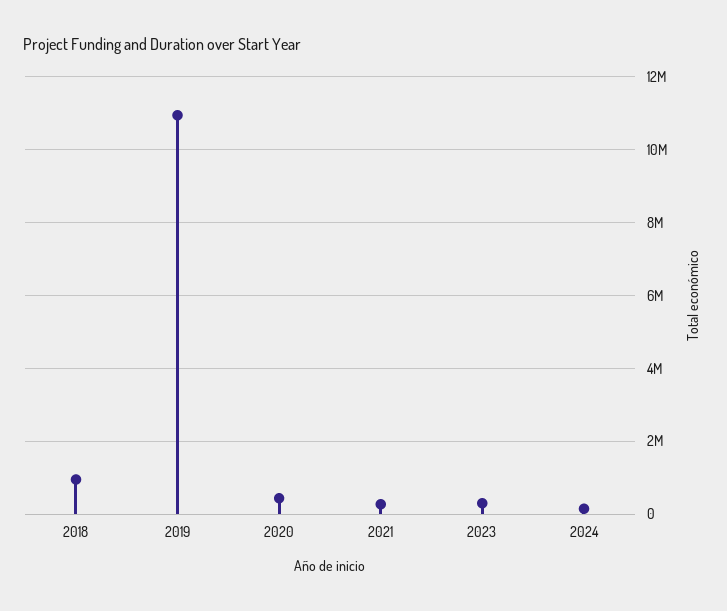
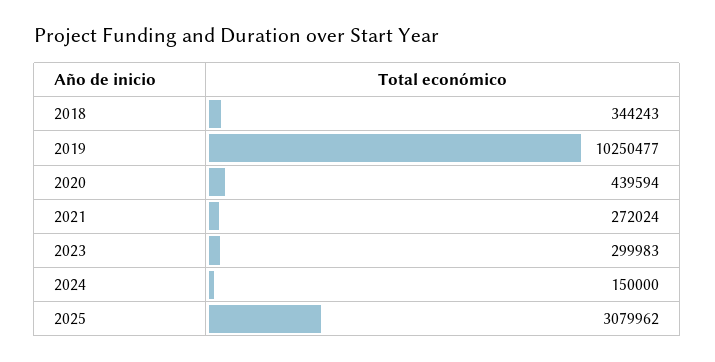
2018: 1000000 -> 344243
2019: 11000000 -> 10250477
2025: none -> 3079962

